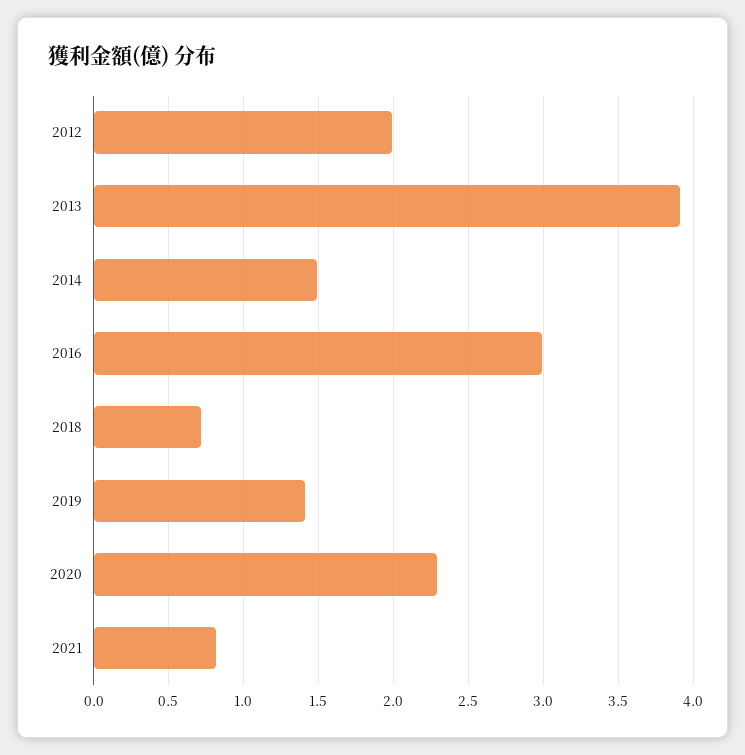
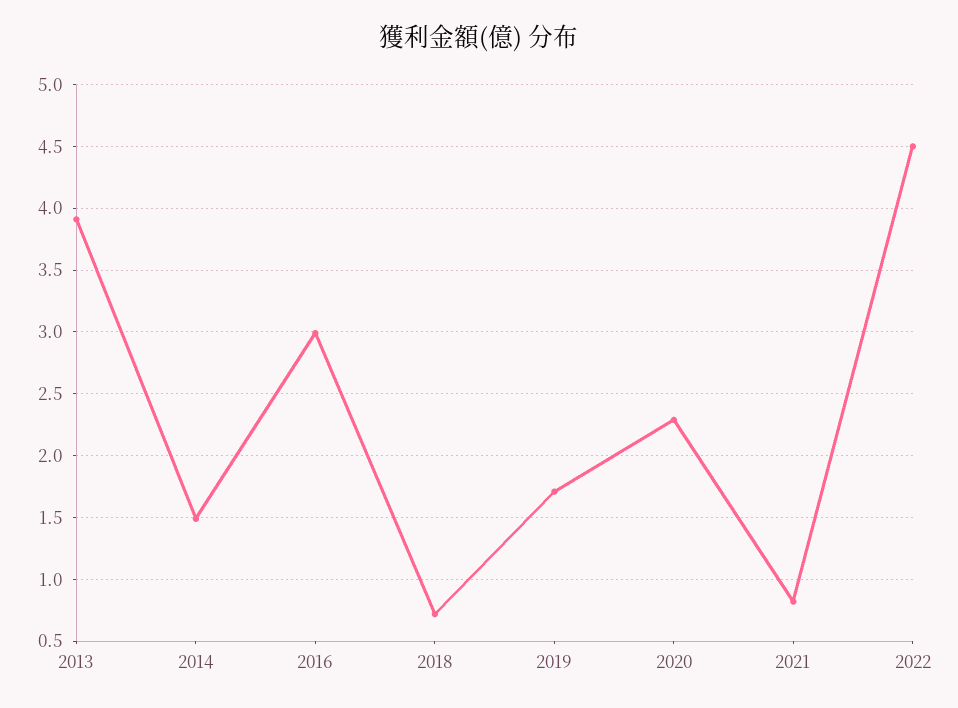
2012: 2 -> none
2019: 1.4 -> 1.7
2022: none -> 4.5

